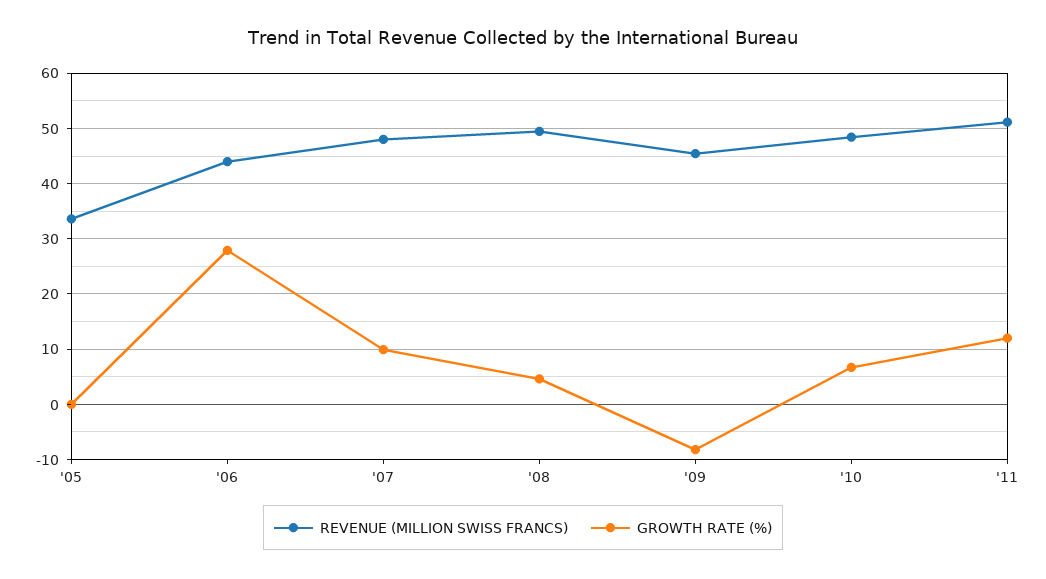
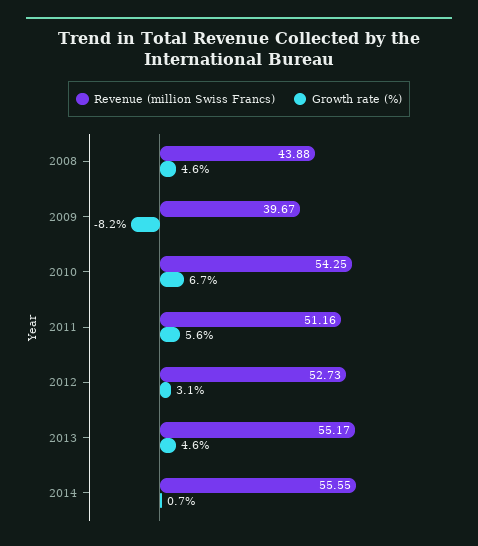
REVENUE (MILLION SWISS FRANCS), '05: 34 -> none
GROWTH RATE (%), '05: 0 -> none
REVENUE (MILLION SWISS FRANCS), '06: 44 -> none
GROWTH RATE (%), '06: 28 -> none
REVENUE (MILLION SWISS FRANCS), '07: 48 -> none
GROWTH RATE (%), '07: 10 -> none
REVENUE (MILLION SWISS FRANCS), '08: 50 -> 43.88
REVENUE (MILLION SWISS FRANCS), '09: 46 -> 39.67
REVENUE (MILLION SWISS FRANCS), '10: 48 -> 54.25
GROWTH RATE (%), '11: 12 -> 5.6
REVENUE (MILLION SWISS FRANCS), 2012: none -> 52.73
GROWTH RATE (%), 2012: none -> 3.1
REVENUE (MILLION SWISS FRANCS), 2013: none -> 55.17
GROWTH RATE (%), 2013: none -> 4.6
REVENUE (MILLION SWISS FRANCS), 2014: none -> 55.55
GROWTH RATE (%), 2014: none -> 0.7

